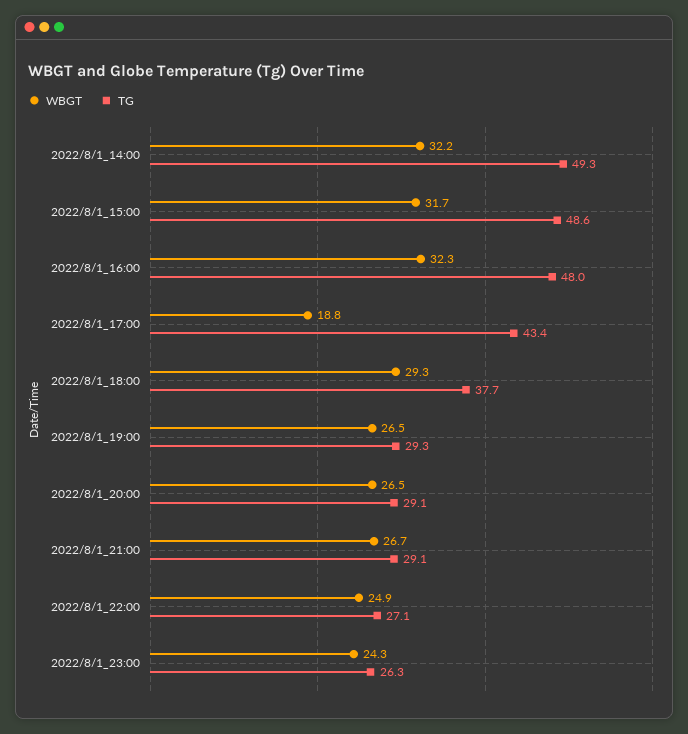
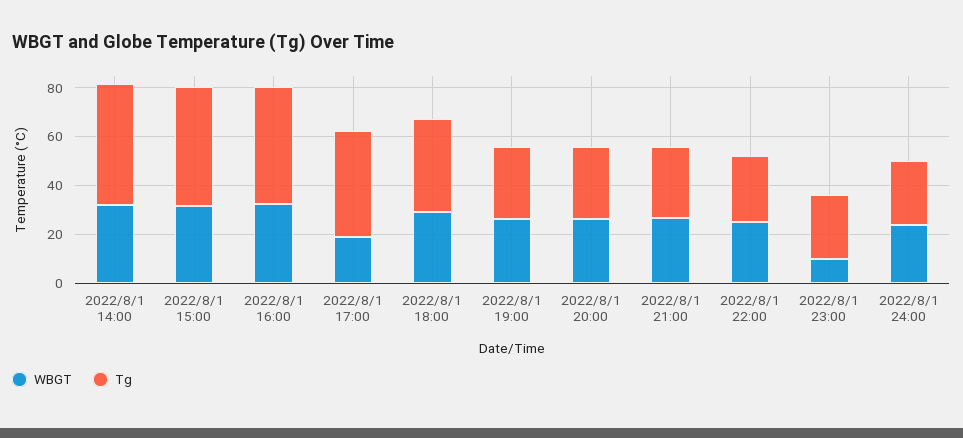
WBGT, 2022/8/1_23:00: 24.3 -> 10
WBGT, 2022/8/1 24:00: none -> 25
TG, 2022/8/1 24:00: none -> 25

